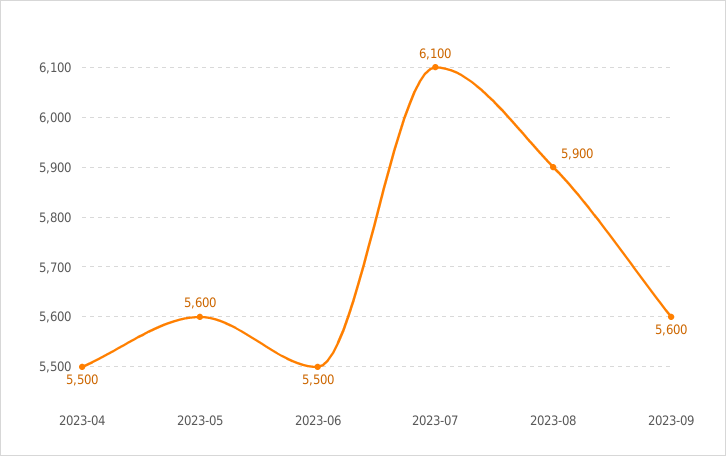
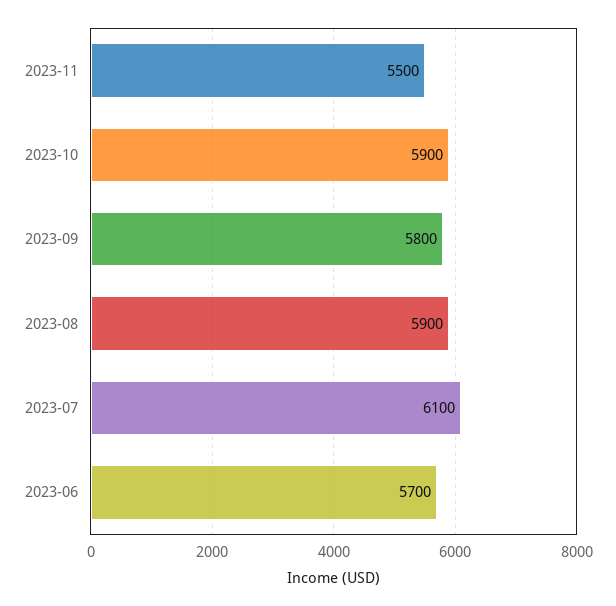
2023-04: 5500 -> none
2023-05: 5600 -> none
2023-06: 5500 -> 5700
2023-09: 5600 -> 5800
2023-11: none -> 5500
2023-10: none -> 5900

